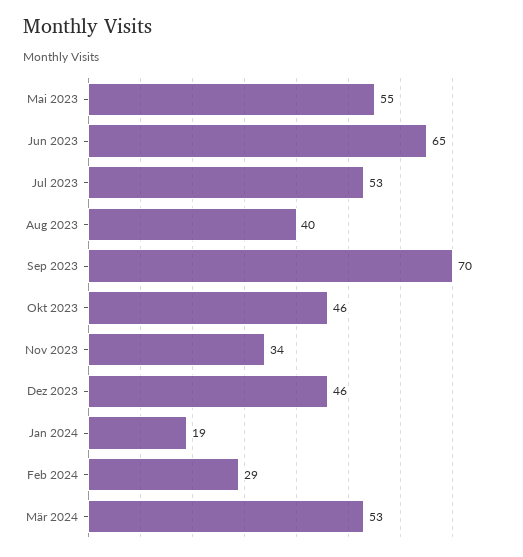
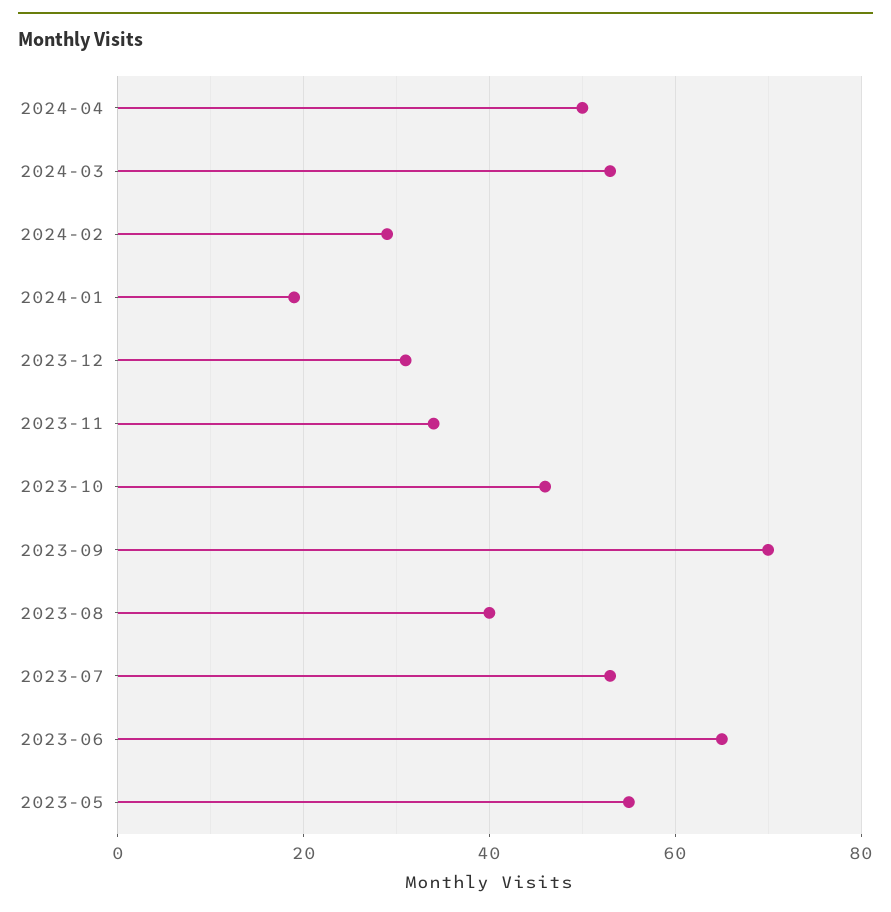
Dez 2023: 46 -> 30
2024-04: none -> 50

